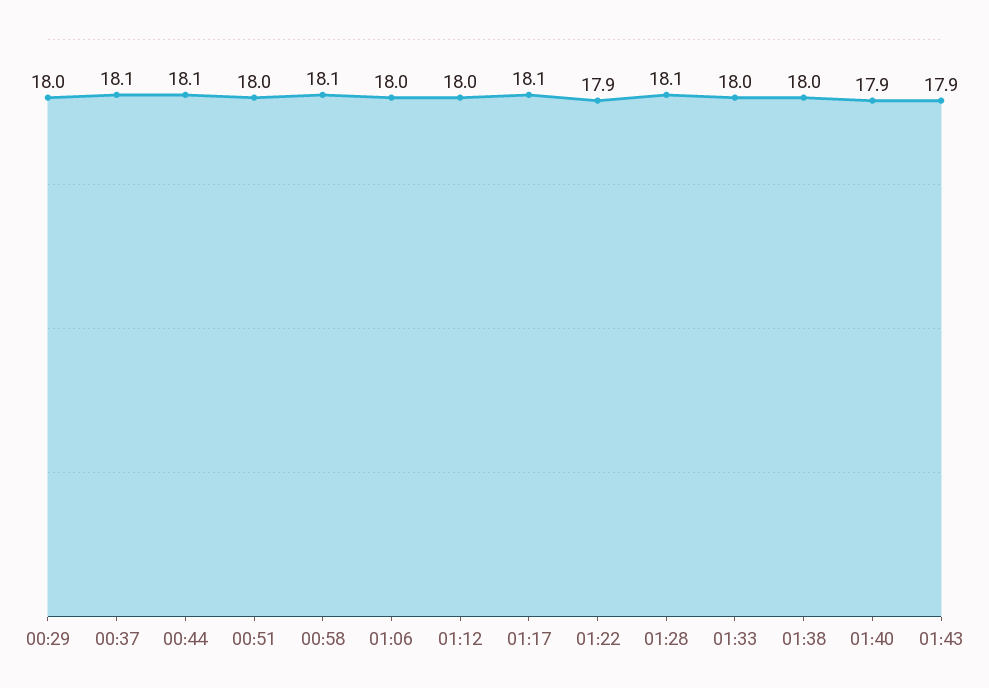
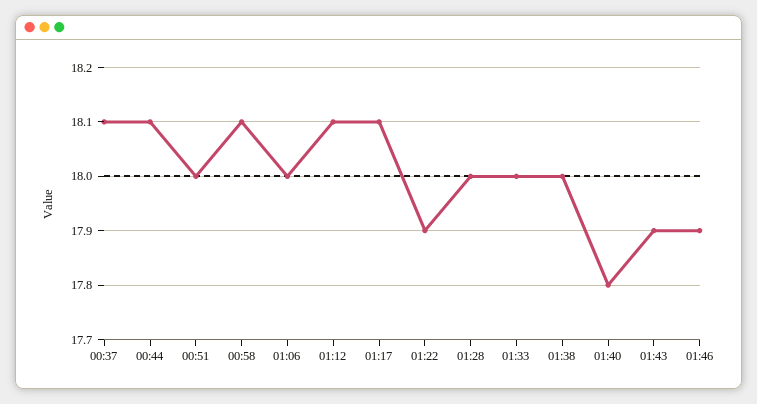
00:29: 18 -> none
01:12: 18 -> 18.1
01:28: 18.1 -> 18
01:40: 17.9 -> 17.8
01:46: none -> 17.9

